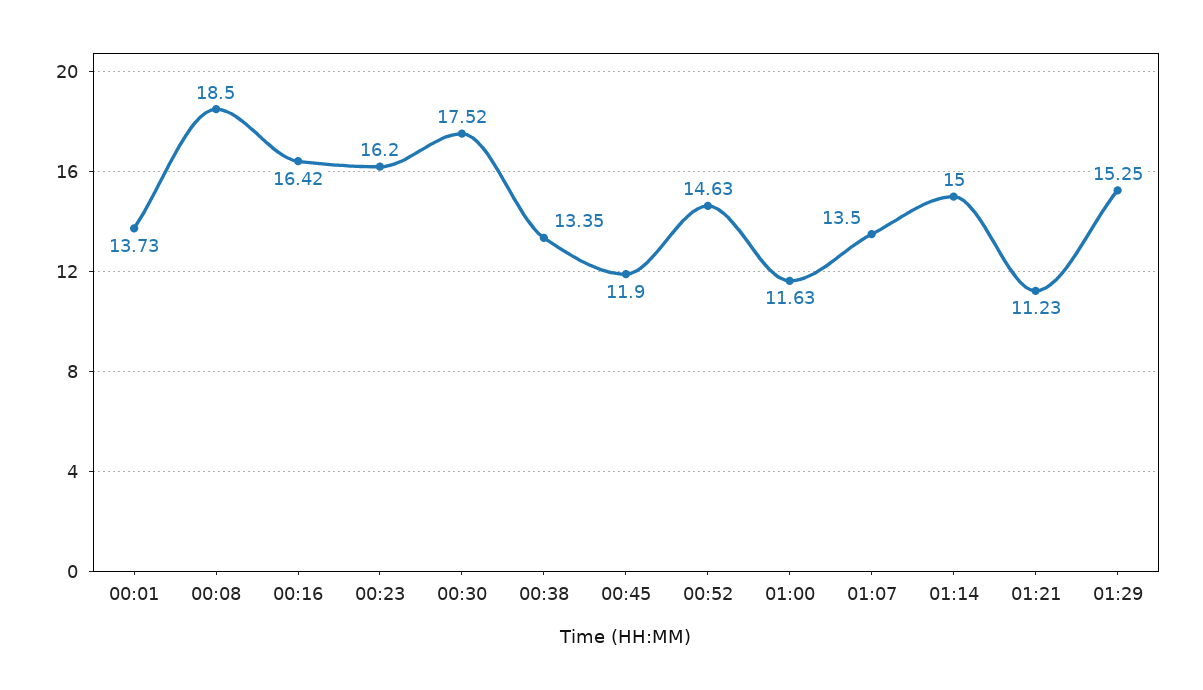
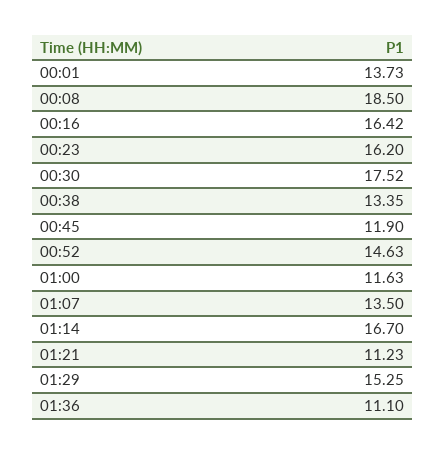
01:14: 15 -> 16.7
01:36: none -> 11.1

